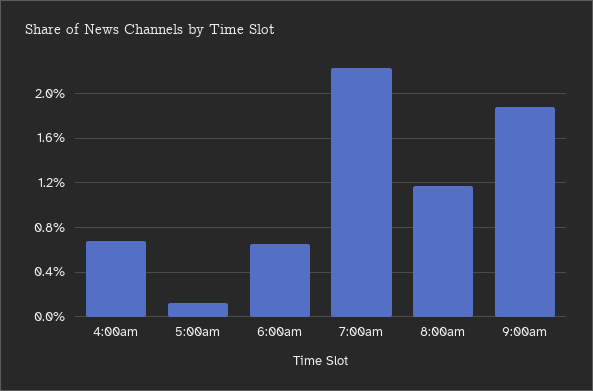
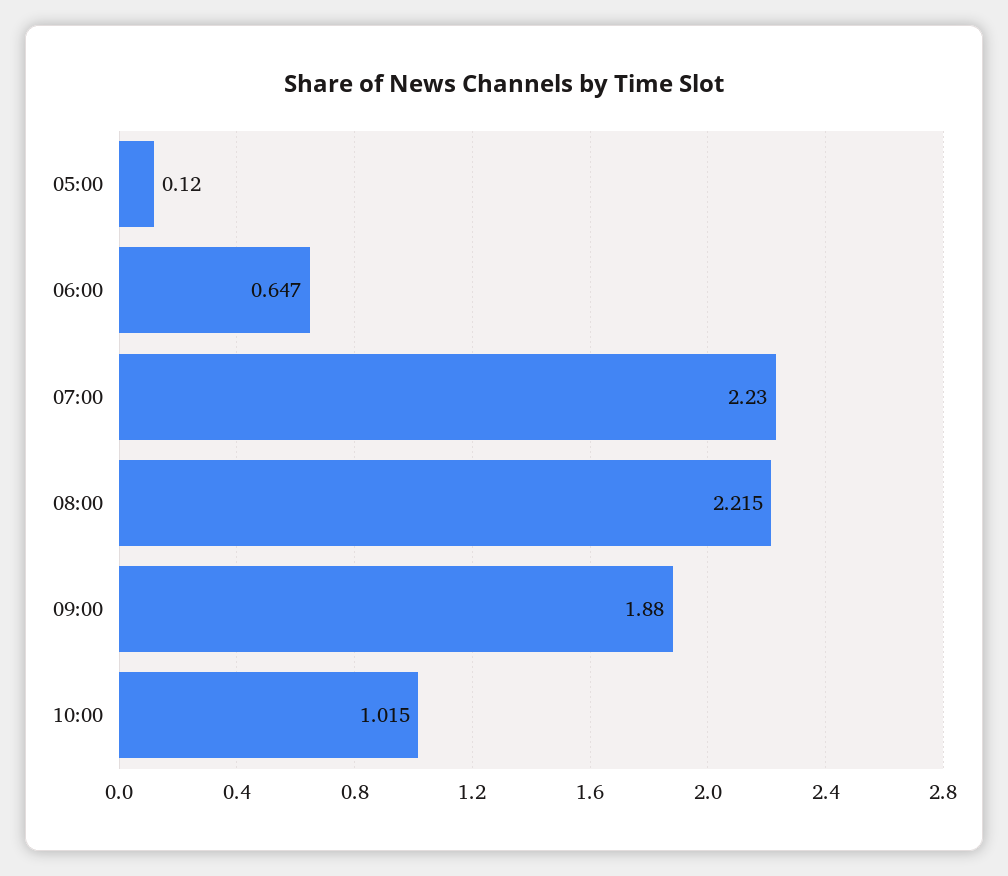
4:00am: 0.7 -> none
8:00am: 1.2 -> 2.215
10:00: none -> 1.015

